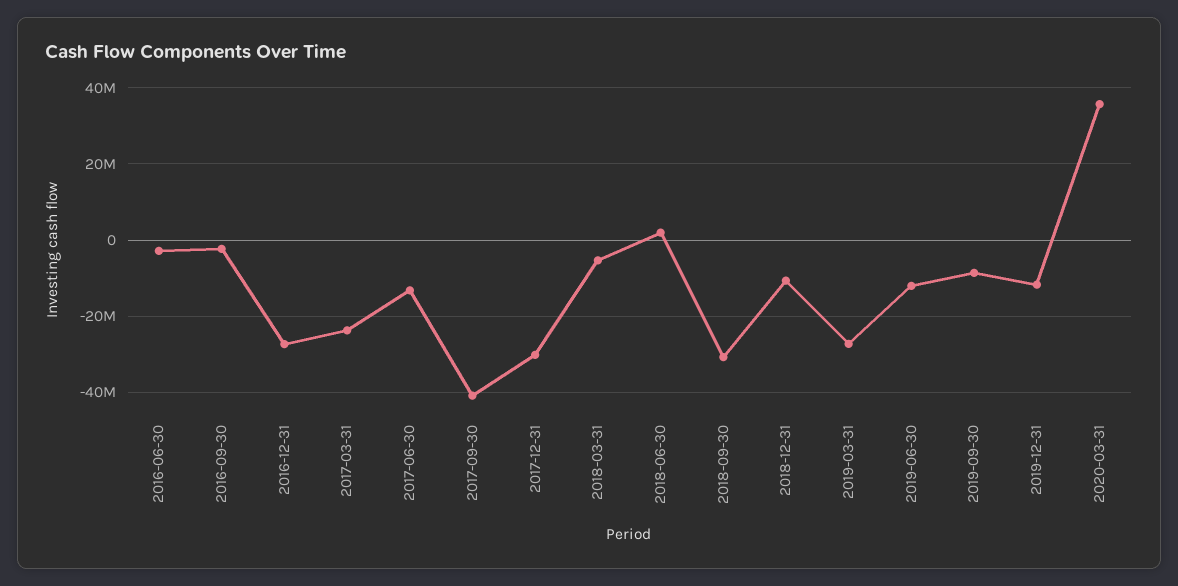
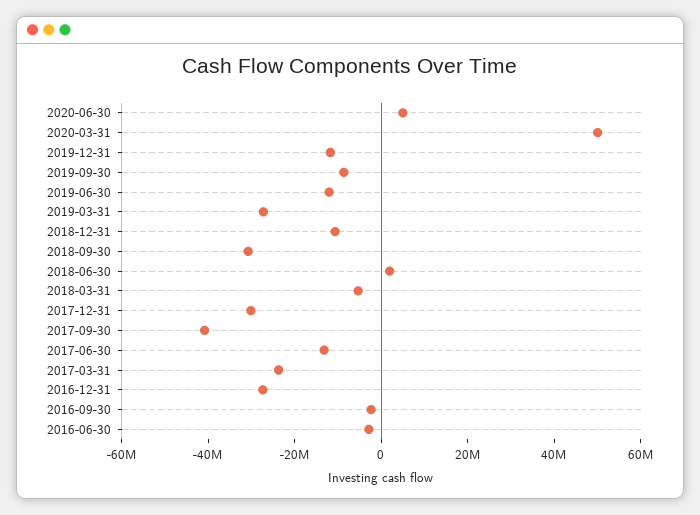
2020-03-31: 36000000 -> 50000000
2020-06-30: none -> 5000000

